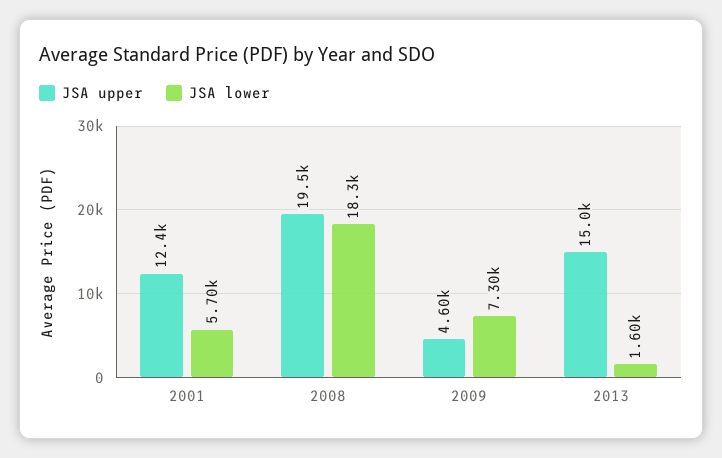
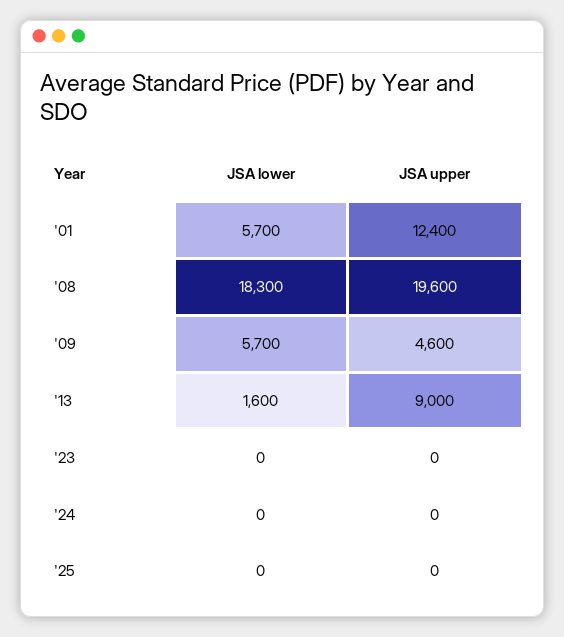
JSA upper, 2008: 19500 -> 19600
JSA lower, 2009: 7300 -> 5700
JSA upper, 2013: 15000 -> 9000
JSA lower, '23: none -> 0
JSA upper, '23: none -> 0
JSA lower, '24: none -> 0
JSA upper, '24: none -> 0
JSA lower, '25: none -> 0
JSA upper, '25: none -> 0

